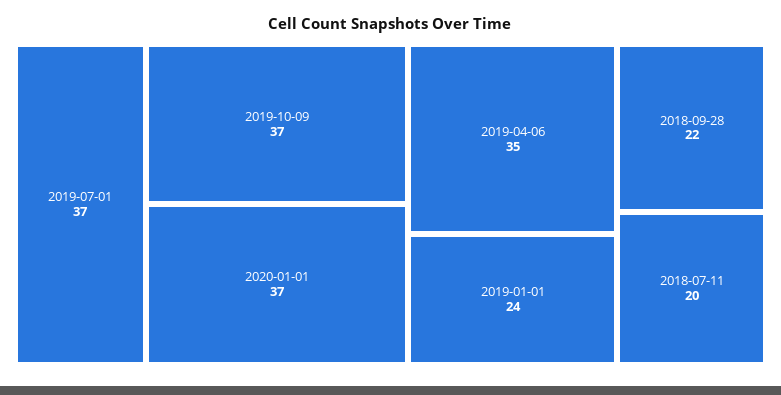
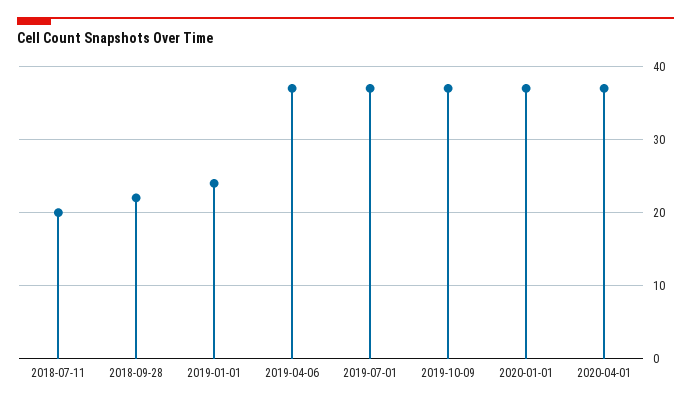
2019-04-06: 35 -> 37
2020-04-01: none -> 37

